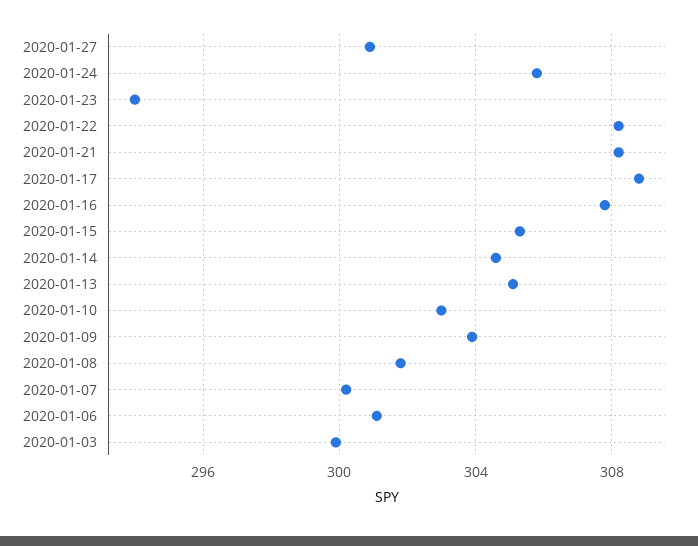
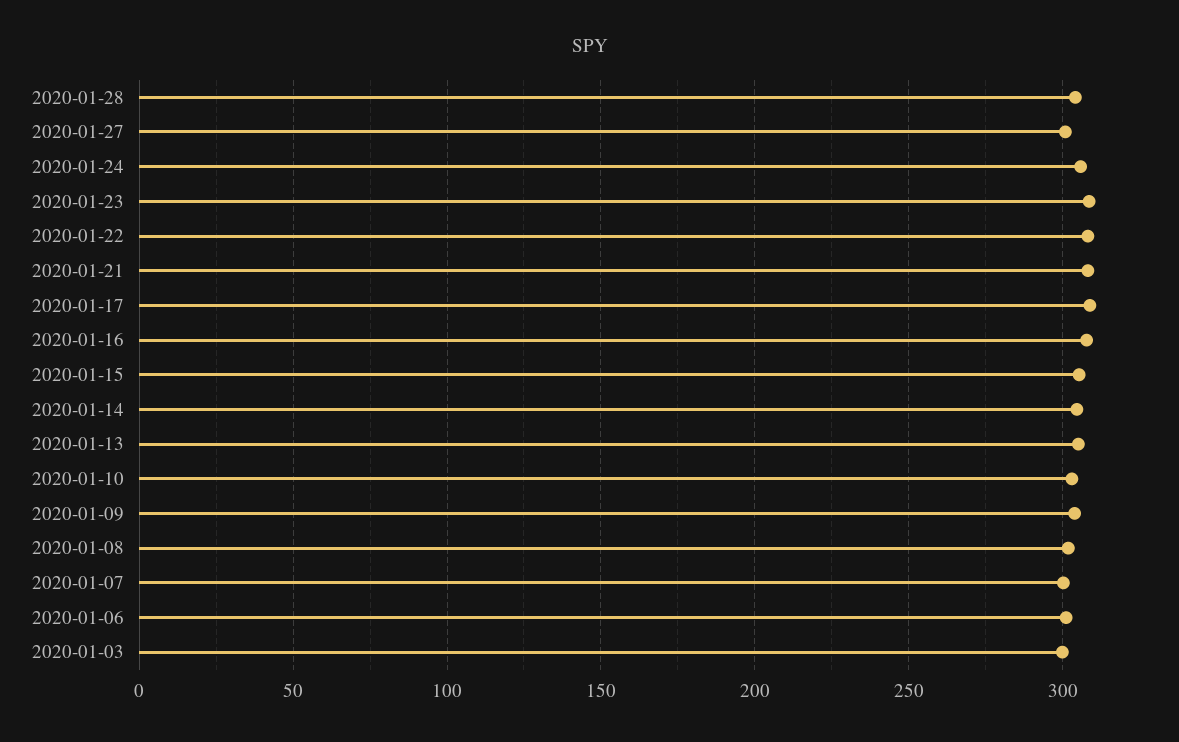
2020-01-23: 294 -> 310
2020-01-28: none -> 305

